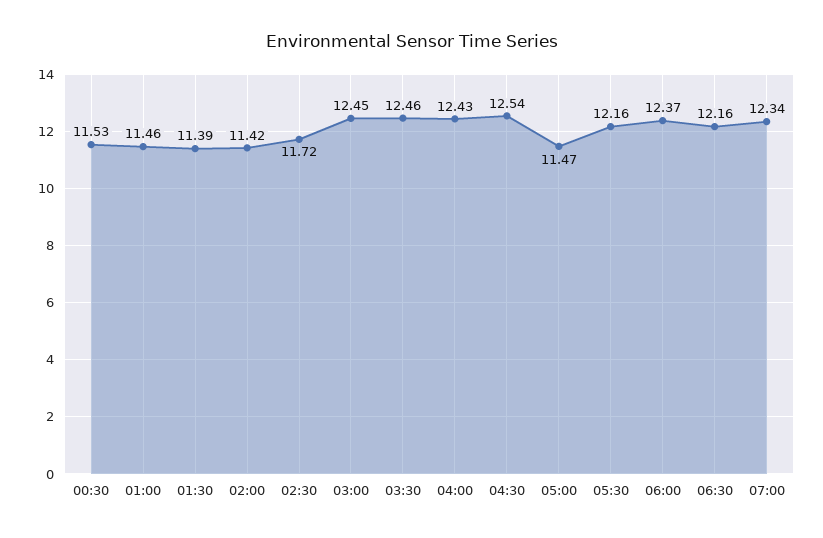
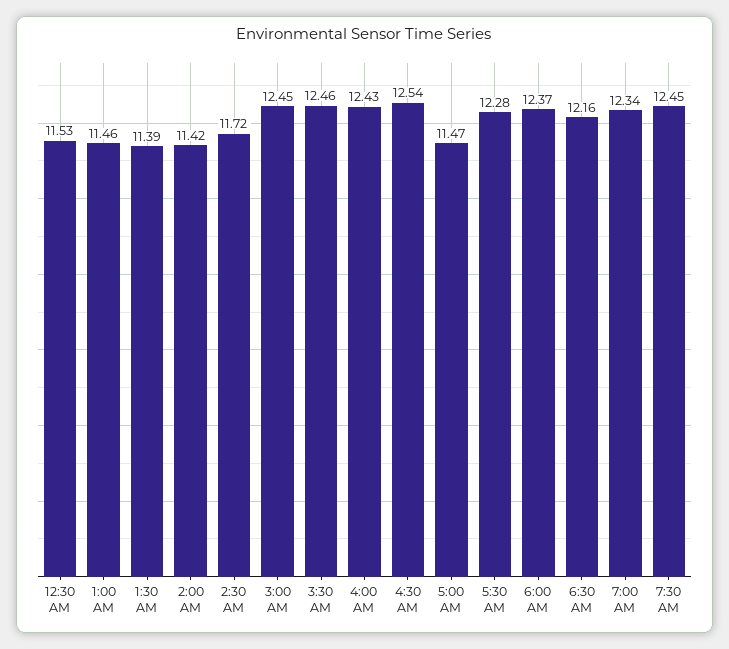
05:30: 12.16 -> 12.28
7:30 AM: none -> 12.45

